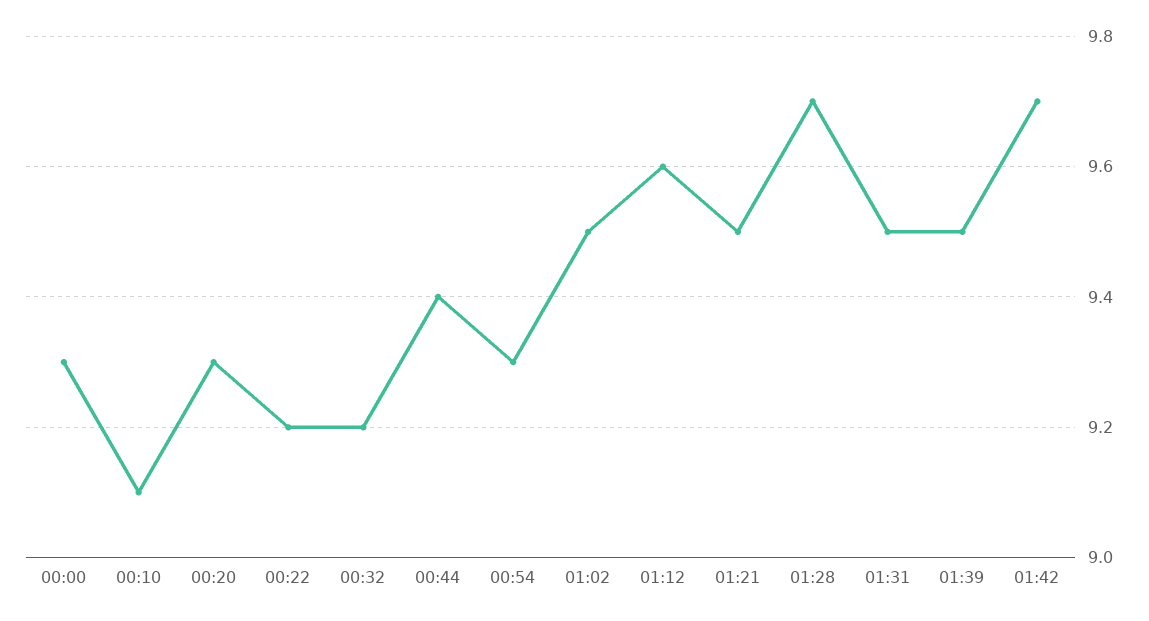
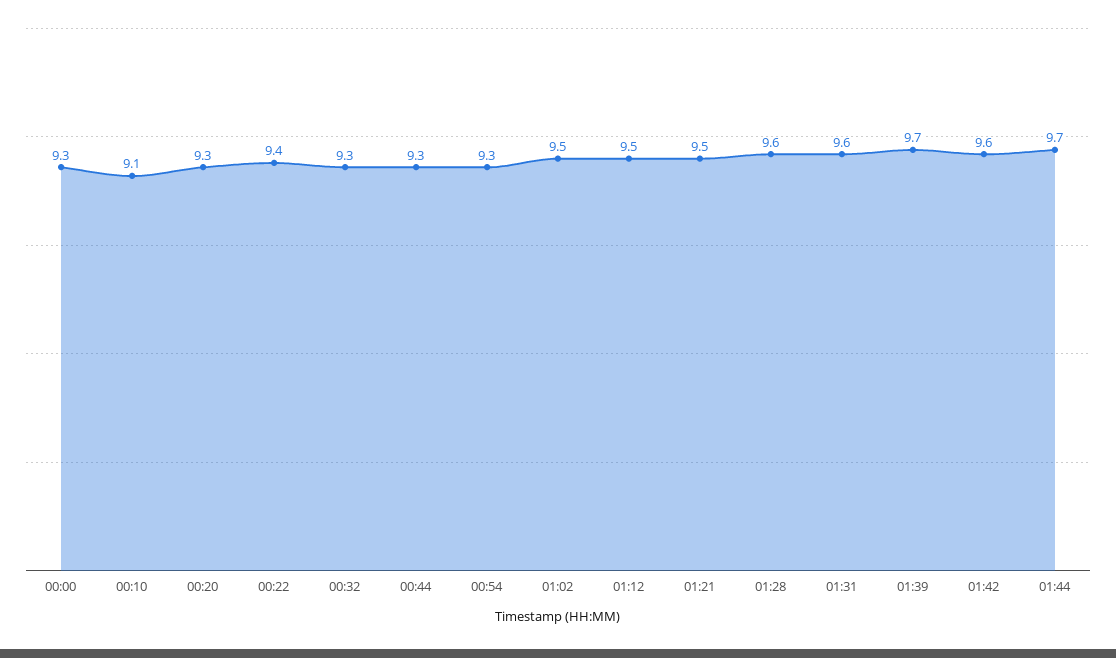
00:22: 9.2 -> 9.4
00:32: 9.2 -> 9.3
00:44: 9.4 -> 9.3
01:12: 9.6 -> 9.5
01:28: 9.7 -> 9.6
01:31: 9.5 -> 9.6
01:39: 9.5 -> 9.7
01:42: 9.7 -> 9.6
01:44: none -> 9.7

